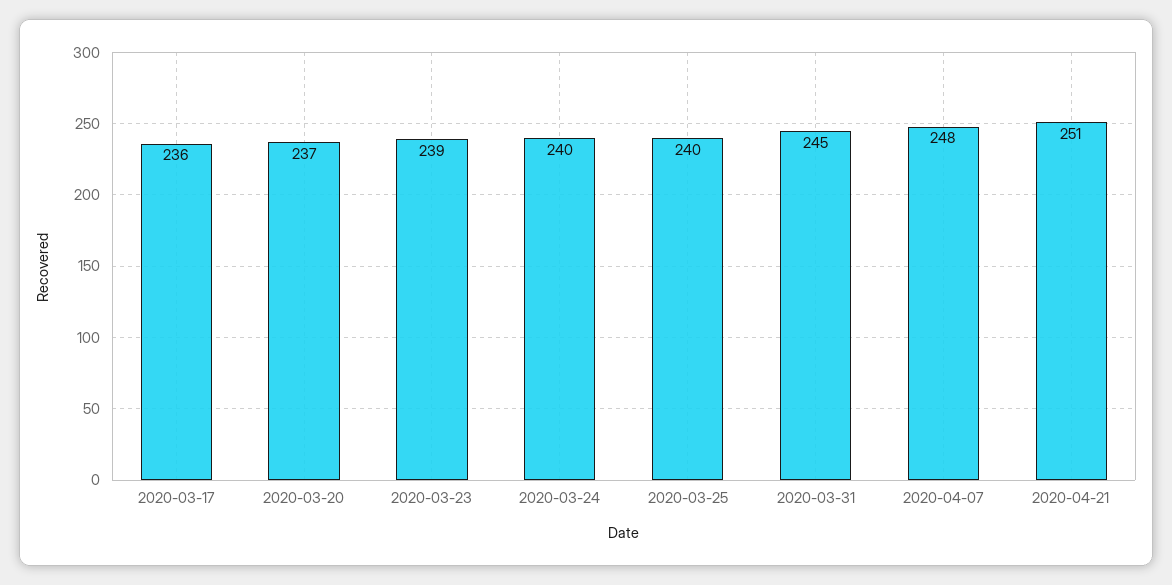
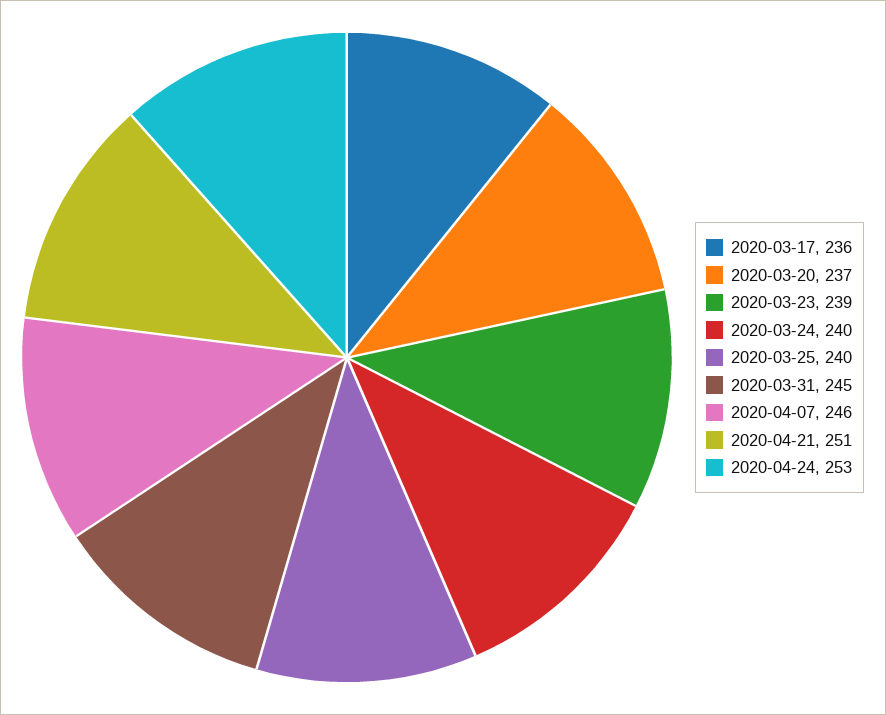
2020-04-07: 248 -> 246
2020-04-24: none -> 253

